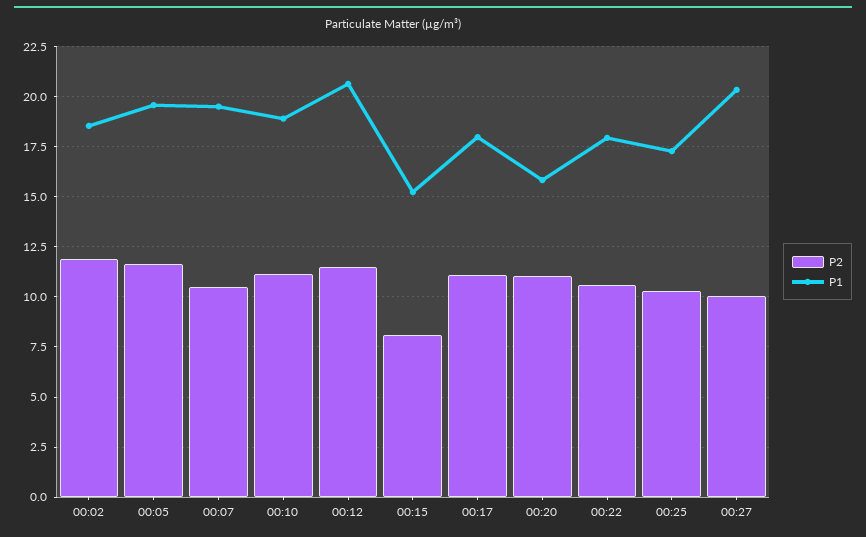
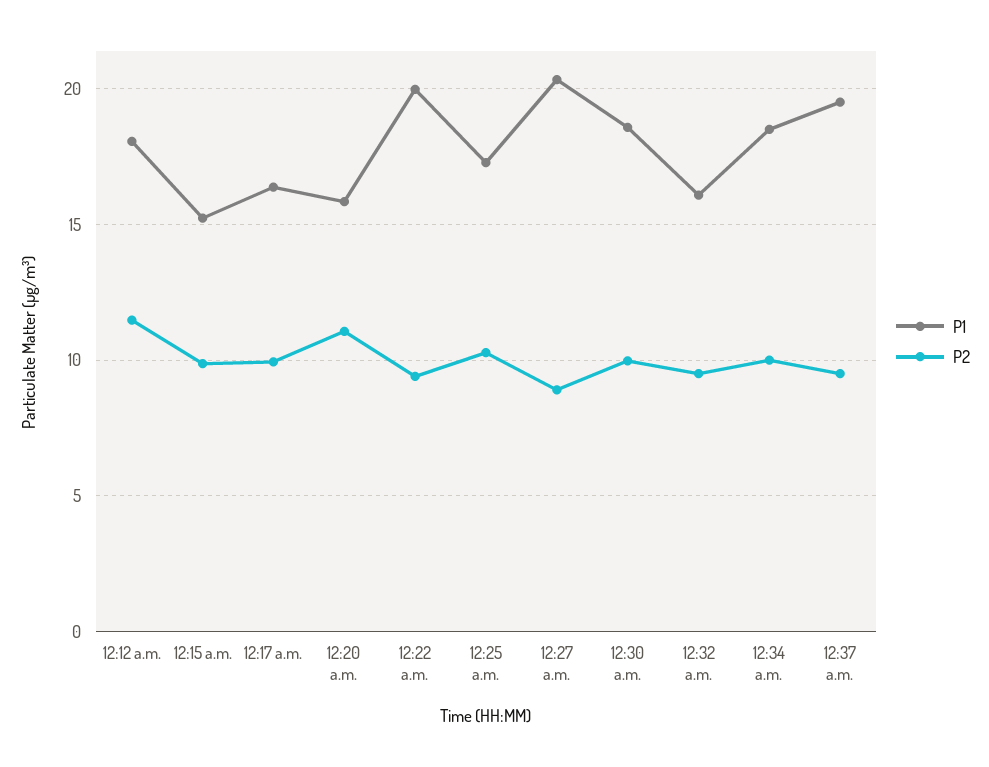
P2, 00:02: 12 -> none
P1, 00:02: 18.5 -> none
P2, 00:05: 11.5 -> none
P1, 00:05: 19.5 -> none
P2, 00:07: 10.5 -> none
P1, 00:07: 19.5 -> none
P2, 00:10: 11 -> none
P1, 00:10: 19 -> none
P1, 00:12: 20.5 -> 18
P2, 00:15: 8 -> 10
P2, 00:17: 11 -> 10
P1, 00:17: 18 -> 16.5
P2, 00:22: 10.5 -> 9.5
P1, 00:22: 18 -> 20
P2, 00:27: 10 -> 9
P1, 12:30 a.m.: none -> 18.5
P2, 12:30 a.m.: none -> 10
P1, 12:32 a.m.: none -> 16
P2, 12:32 a.m.: none -> 9.5
P1, 12:34 a.m.: none -> 18.5
P2, 12:34 a.m.: none -> 10
P1, 12:37 a.m.: none -> 19.5
P2, 12:37 a.m.: none -> 9.5

